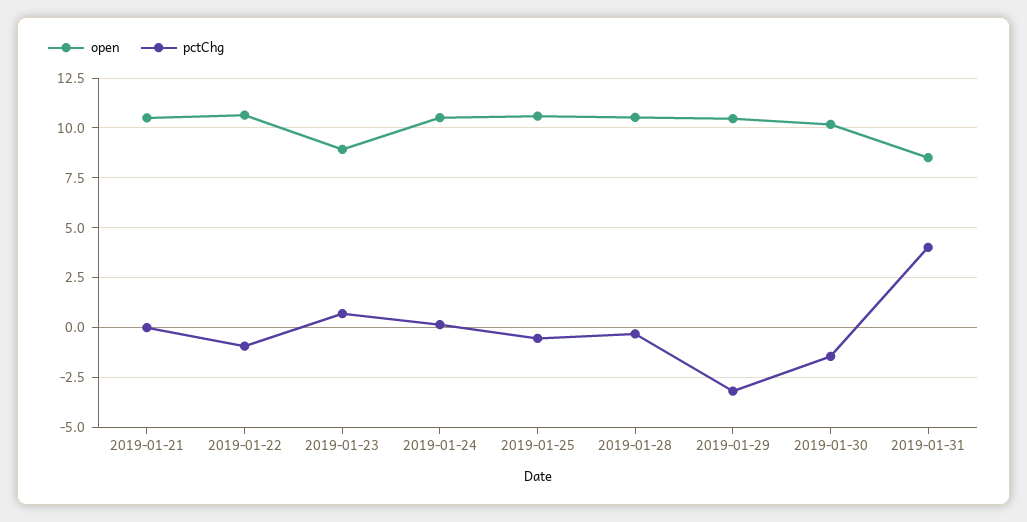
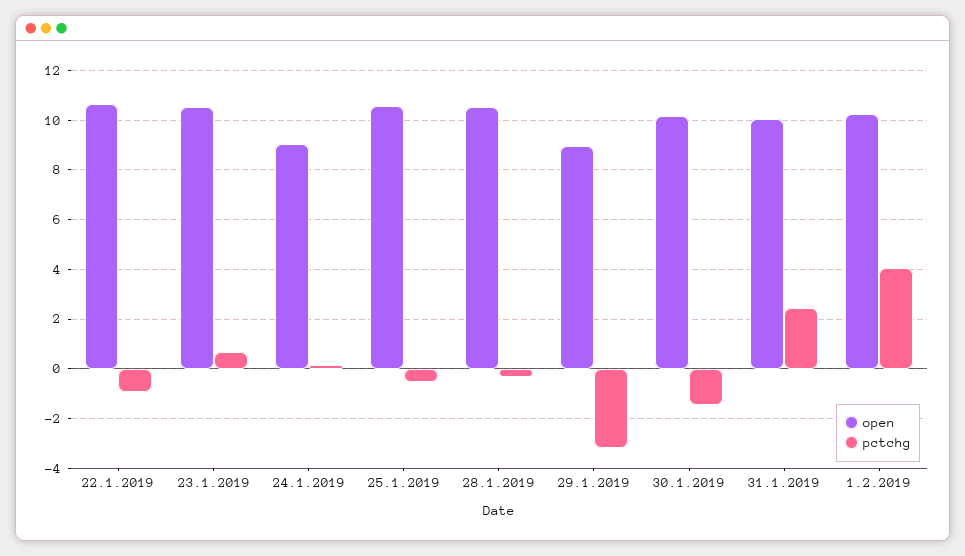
open, 2019-01-21: 10.5 -> none
pctChg, 2019-01-21: 0 -> none
open, 2019-01-23: 9 -> 10.5
open, 2019-01-24: 10.5 -> 9
open, 2019-01-29: 10.5 -> 9
open, 2019-01-31: 8.5 -> 10
pctChg, 2019-01-31: 4 -> 2.5
open, 1.2.2019: none -> 10.25
pctChg, 1.2.2019: none -> 4

